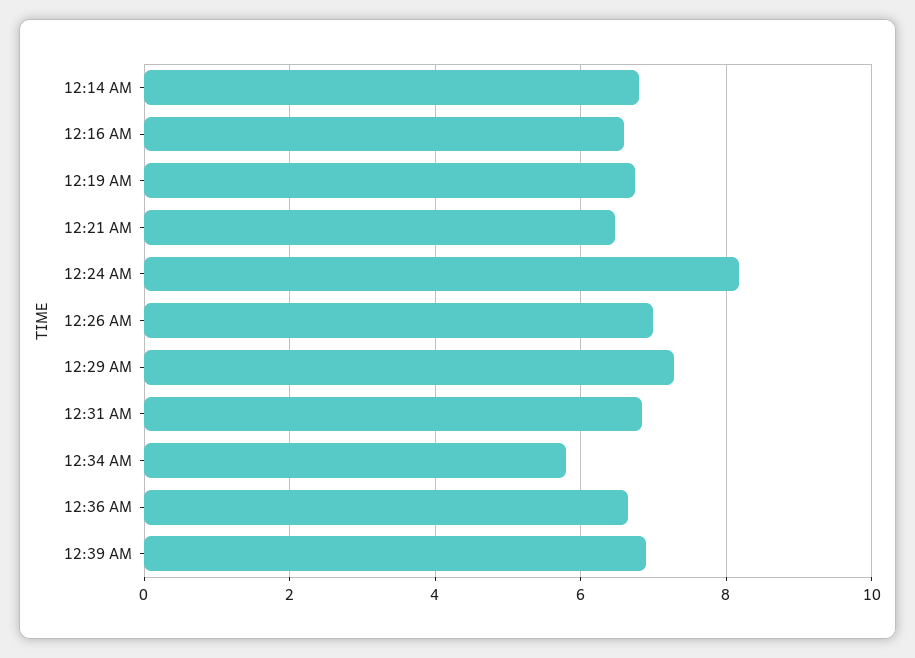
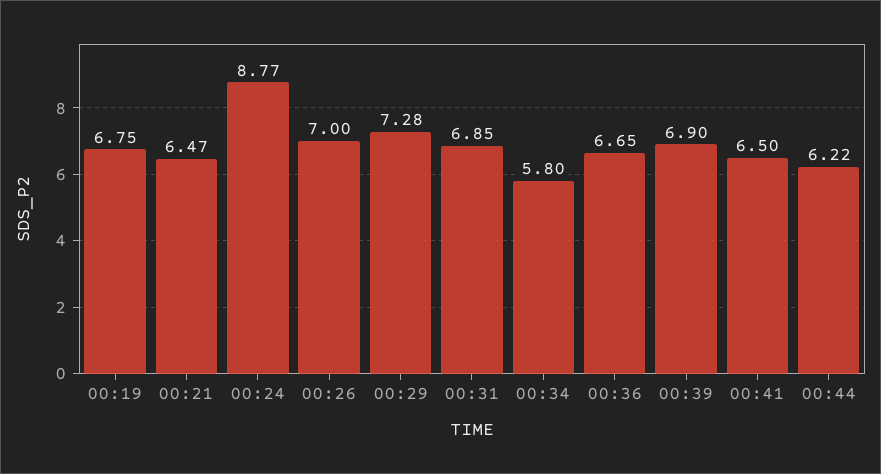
12:14 AM: 6.8 -> none
12:16 AM: 6.6 -> none
12:24 AM: 8.2 -> 8.77
00:41: none -> 6.5
00:44: none -> 6.22

